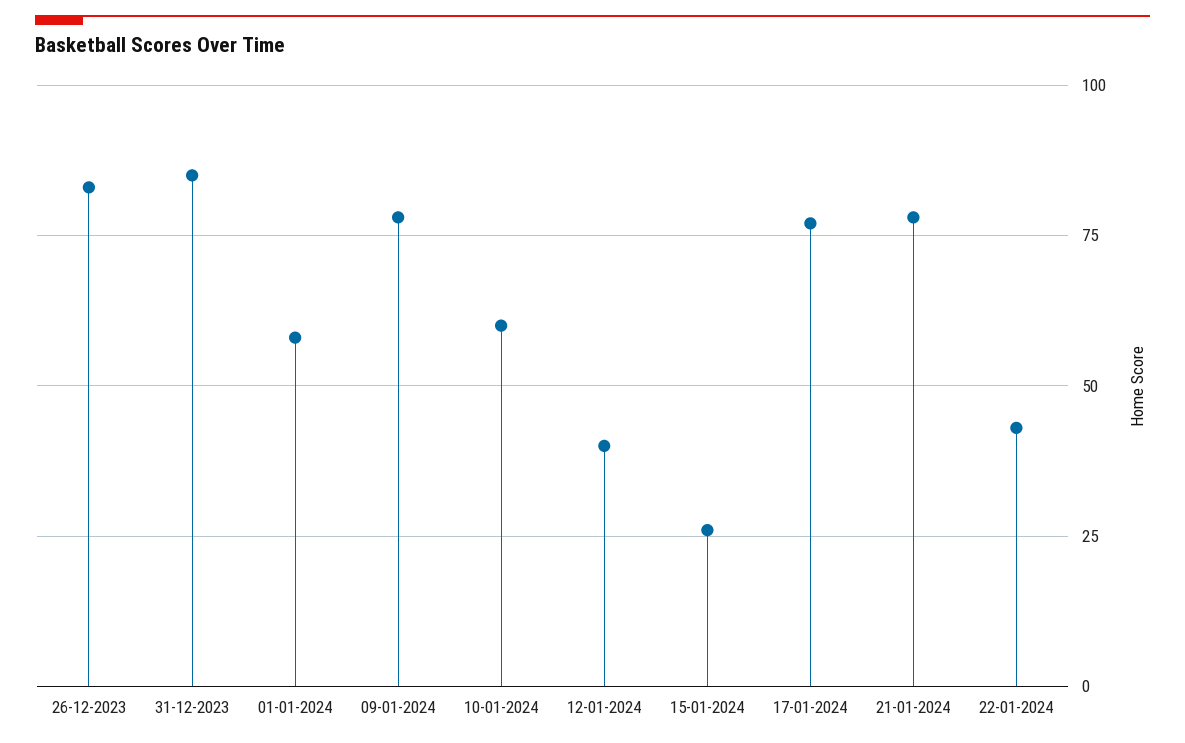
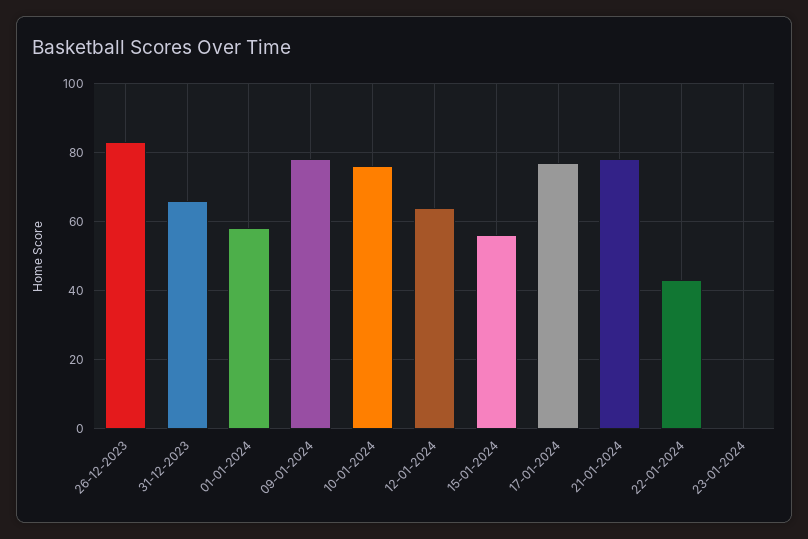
31-12-2023: 85 -> 65
10-01-2024: 60 -> 75
12-01-2024: 40 -> 65
15-01-2024: 25 -> 55
23-01-2024: none -> 0

